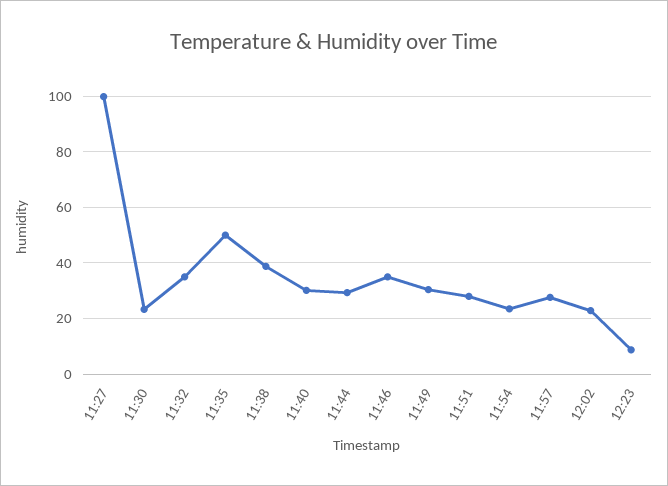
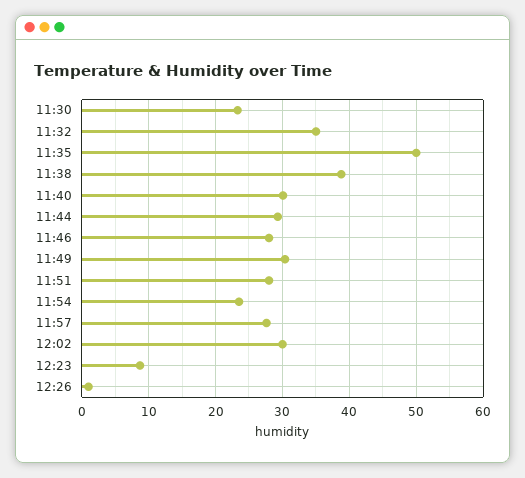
11:27: 100 -> none
11:46: 35 -> 28
12:02: 22.5 -> 30
12:26: none -> 1

